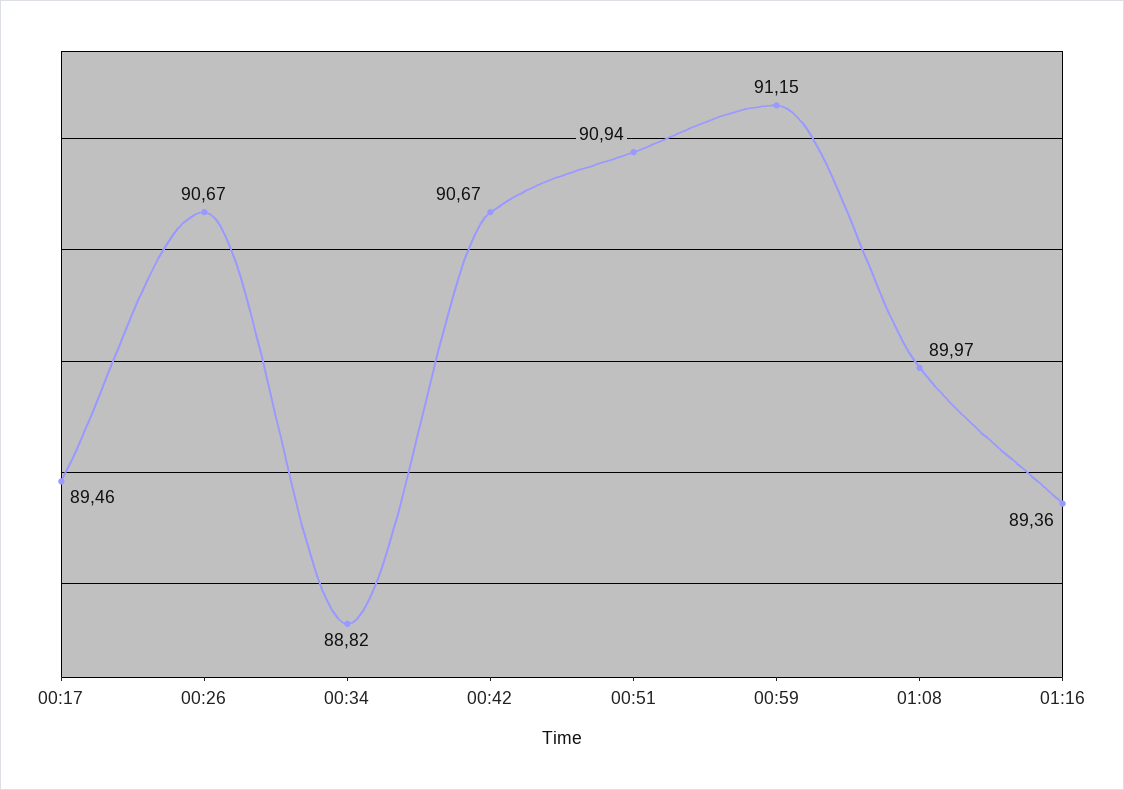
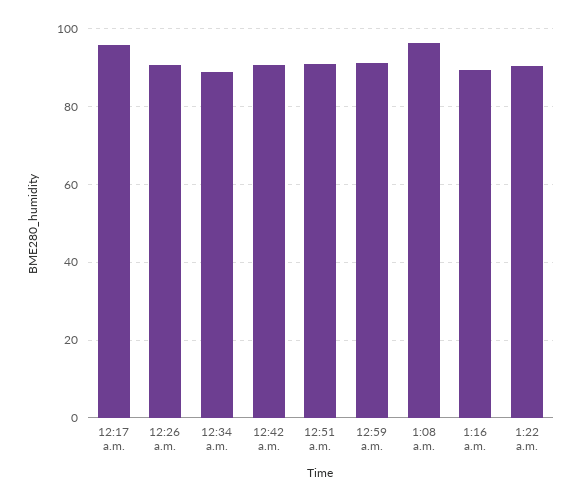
00:17: 89.46 -> 96
01:08: 89.97 -> 96
1:22 a.m.: none -> 90

